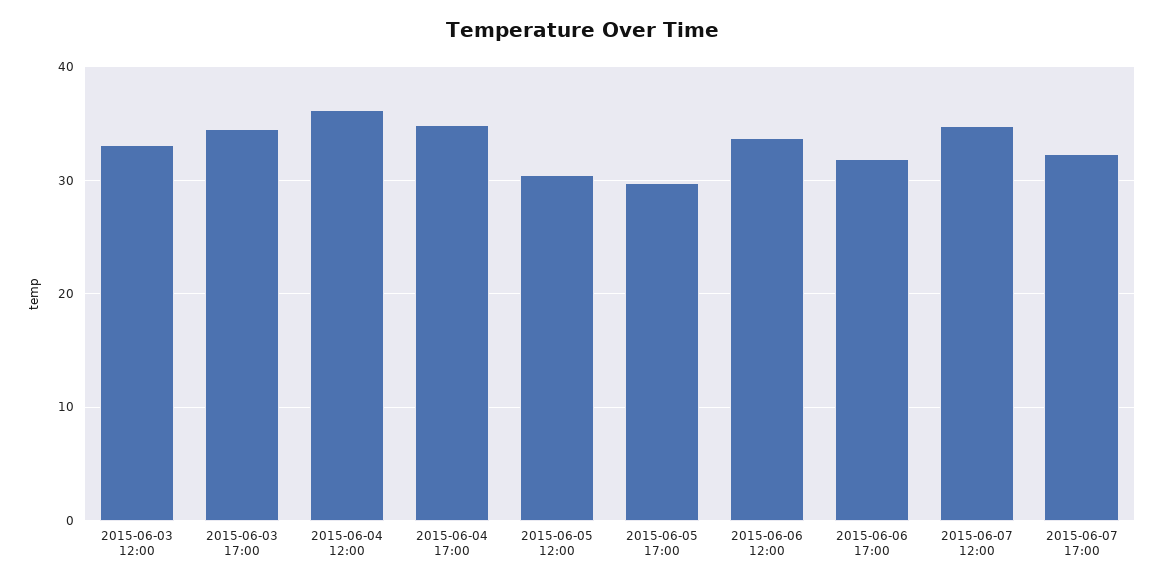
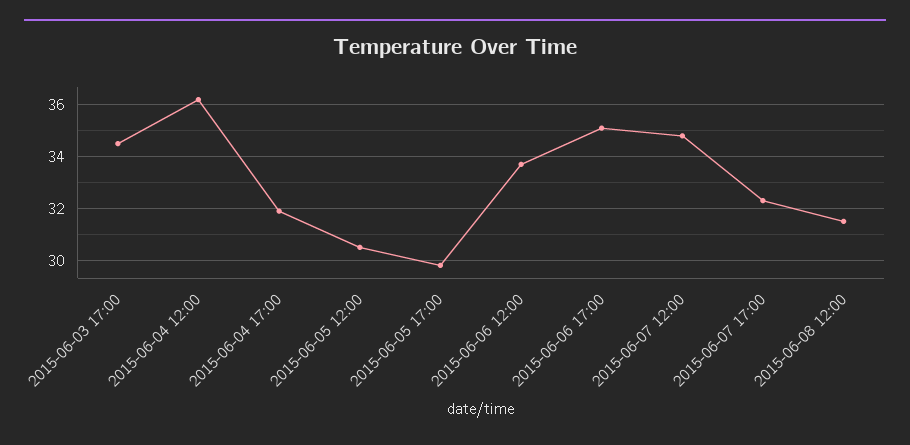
2015-06-03 12:00: 33 -> none
2015-06-04 17:00: 35 -> 32
2015-06-06 17:00: 32 -> 35
2015-06-08 12:00: none -> 31.5

